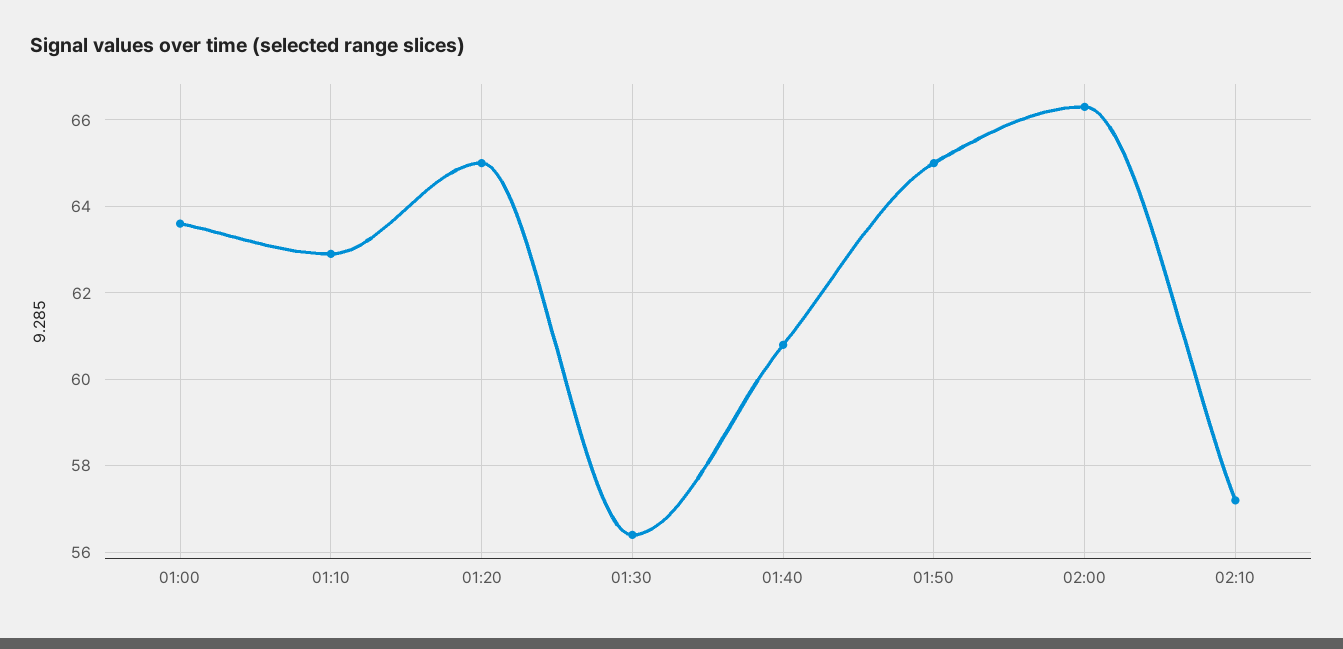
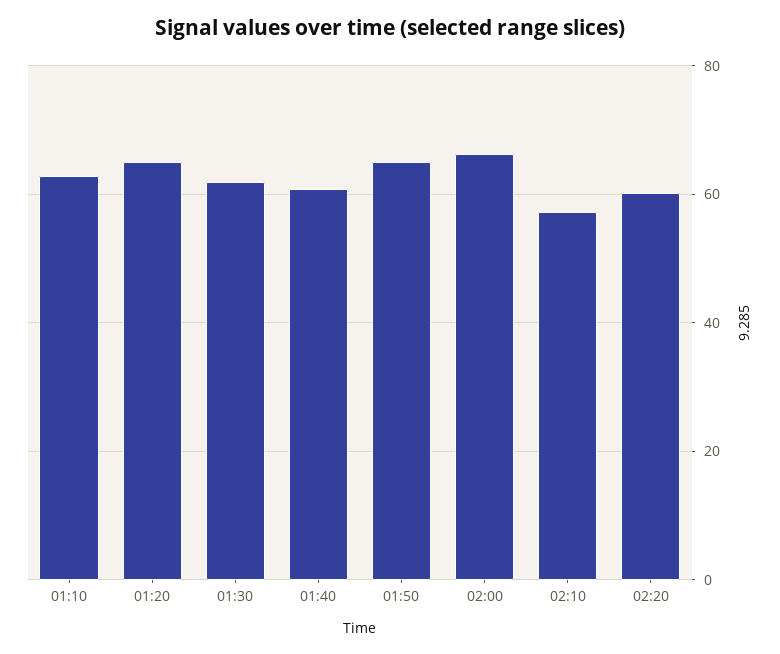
01:00: 63.5 -> none
01:30: 56.5 -> 62
02:20: none -> 60

